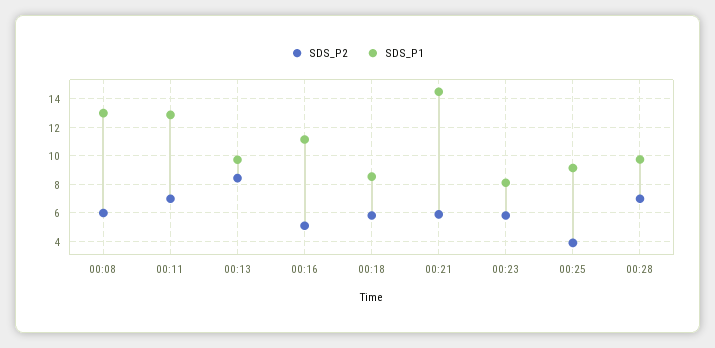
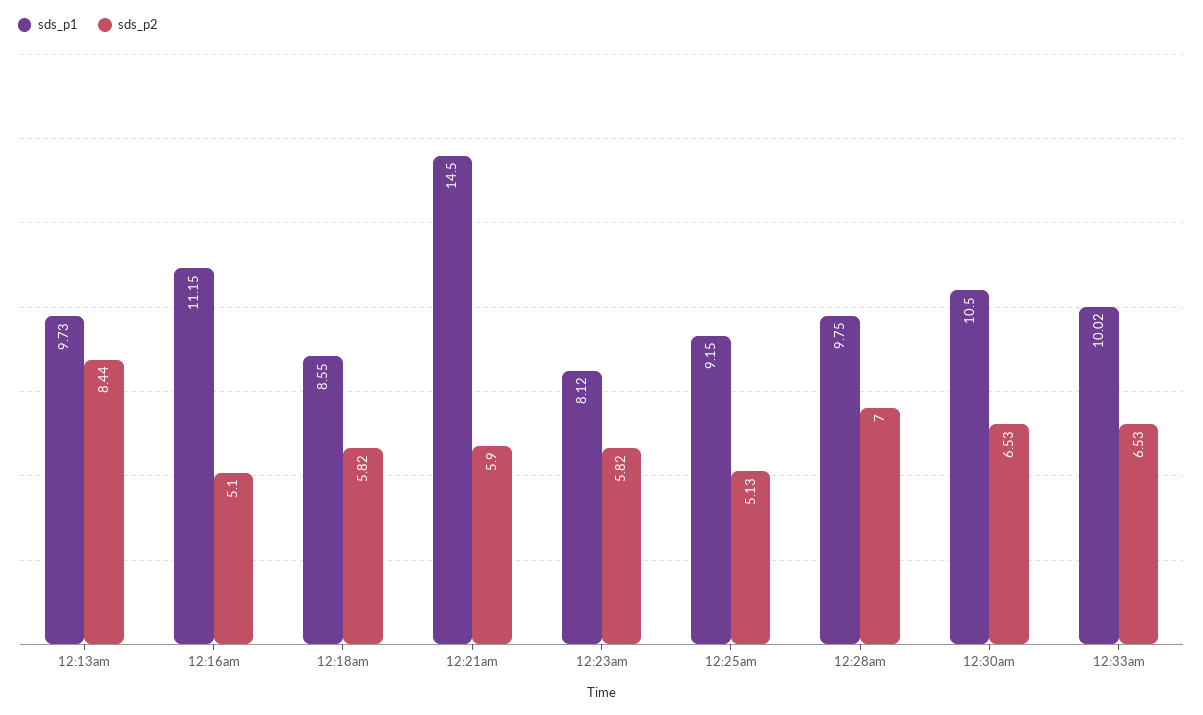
SDS_P2, 00:08: 6 -> none
SDS_P1, 00:08: 13 -> none
SDS_P2, 00:11: 7 -> none
SDS_P1, 00:11: 13 -> none
SDS_P2, 00:25: 4 -> 5.13
SDS_P1, 12:30am: none -> 10.5
SDS_P2, 12:30am: none -> 6.53
SDS_P1, 12:33am: none -> 10.02
SDS_P2, 12:33am: none -> 6.53

